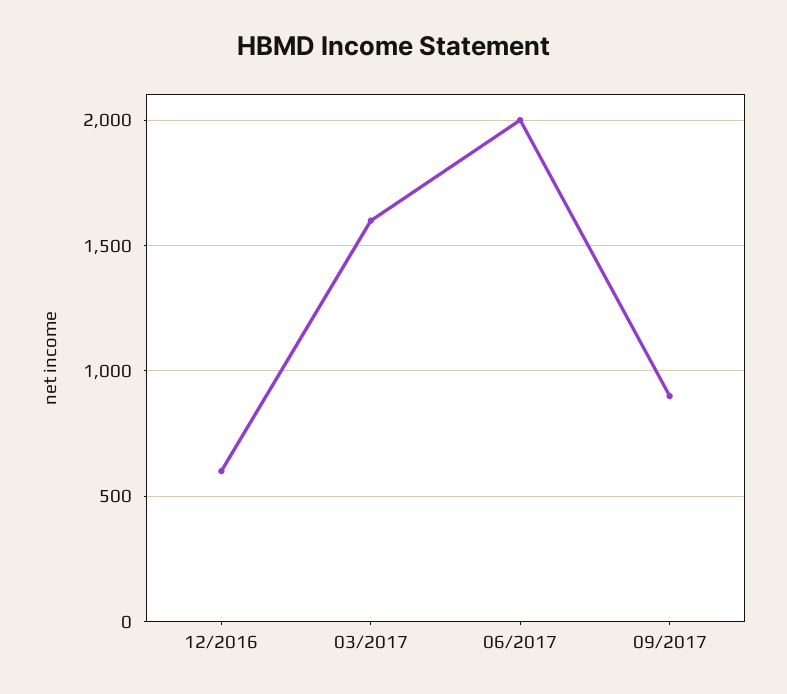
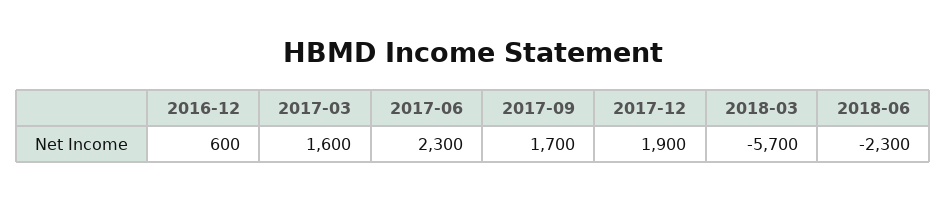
06/2017: 2000 -> 2300
09/2017: 900 -> 1700
2017-12: none -> 1900
2018-03: none -> -5700
2018-06: none -> -2300

